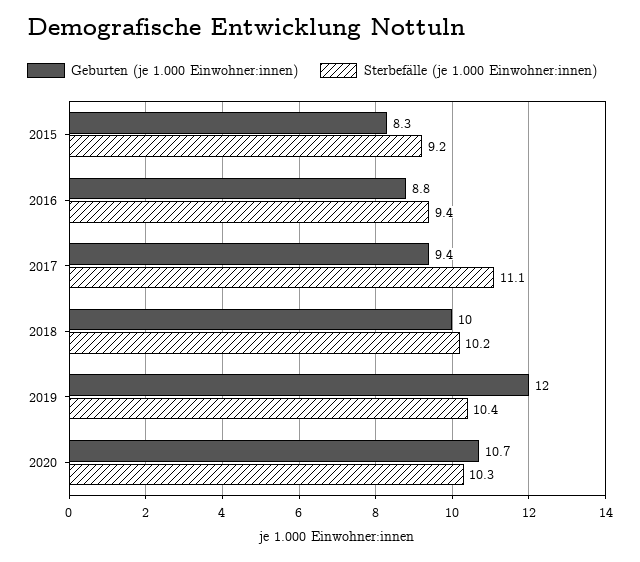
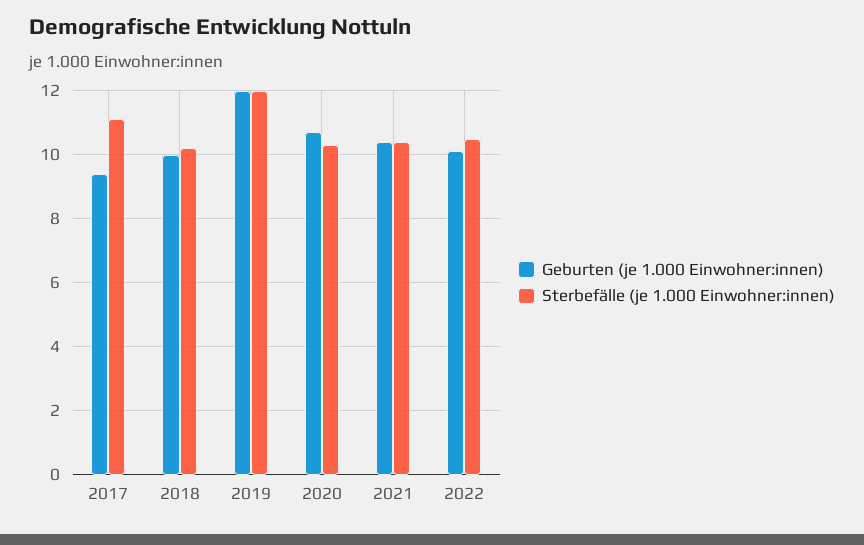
Geburten (je 1.000 Einwohner:innen), 2015: 8.3 -> none
Sterbefälle (je 1.000 Einwohner:innen), 2015: 9.2 -> none
Geburten (je 1.000 Einwohner:innen), 2016: 8.8 -> none
Sterbefälle (je 1.000 Einwohner:innen), 2016: 9.4 -> none
Sterbefälle (je 1.000 Einwohner:innen), 2019: 10.4 -> 12
Geburten (je 1.000 Einwohner:innen), 2021: none -> 10.5
Sterbefälle (je 1.000 Einwohner:innen), 2021: none -> 10.5
Geburten (je 1.000 Einwohner:innen), 2022: none -> 10
Sterbefälle (je 1.000 Einwohner:innen), 2022: none -> 10.5

